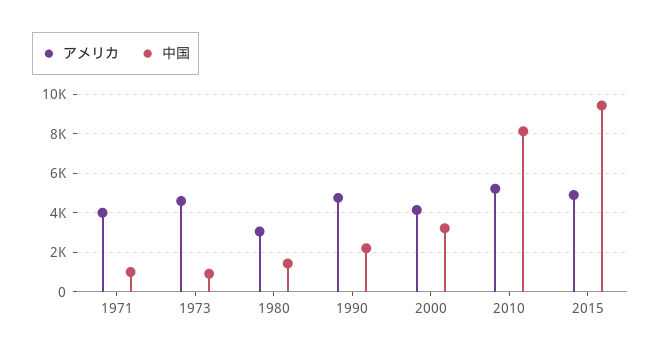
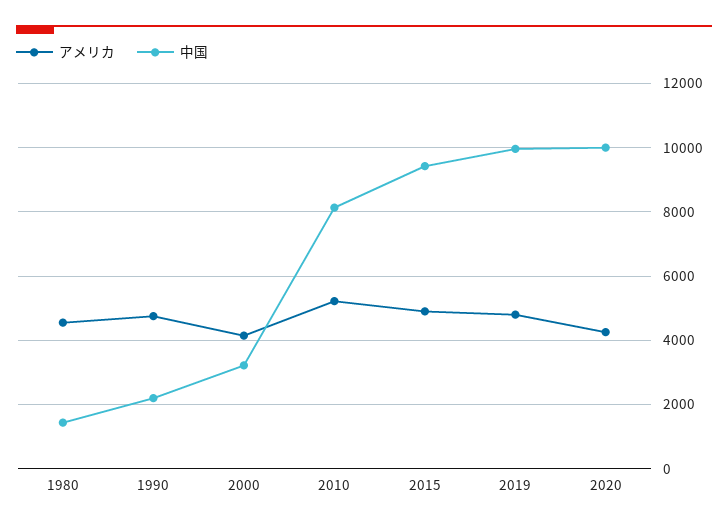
アメリカ, 1971: 4000 -> none
中国, 1971: 1000 -> none
アメリカ, 1973: 4500 -> none
中国, 1973: 1000 -> none
アメリカ, 1980: 3000 -> 4600
アメリカ, 2019: none -> 4800
中国, 2019: none -> 10000
アメリカ, 2020: none -> 4200
中国, 2020: none -> 10000

